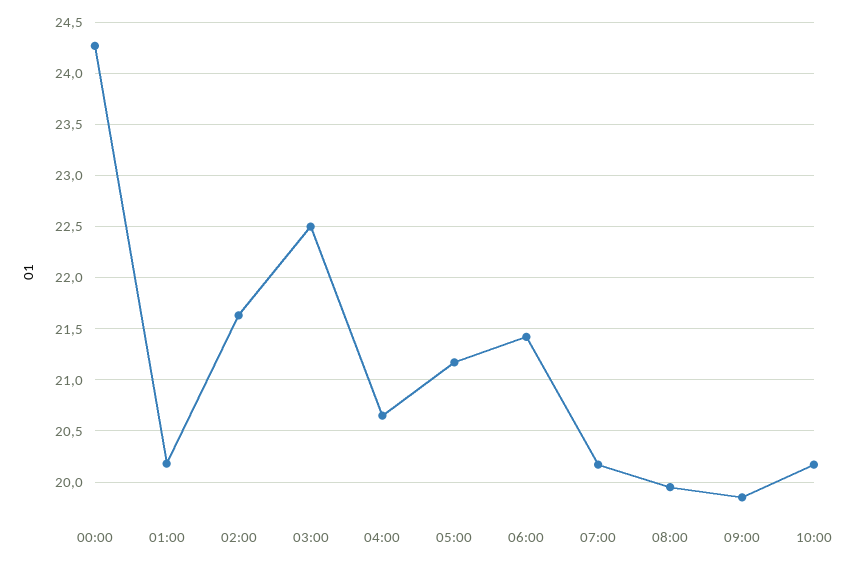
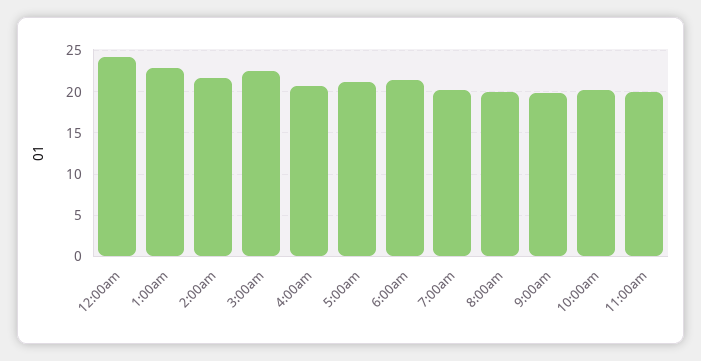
01:00: 20.2 -> 23
11:00am: none -> 20

